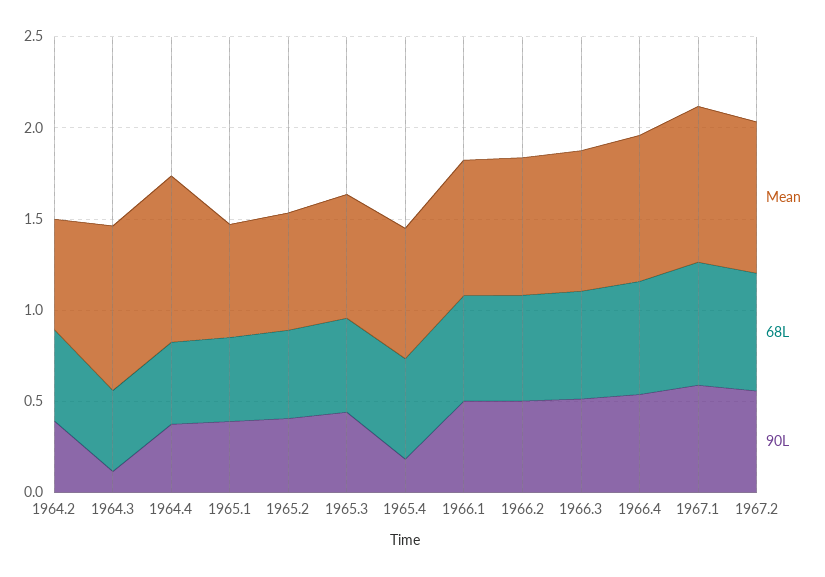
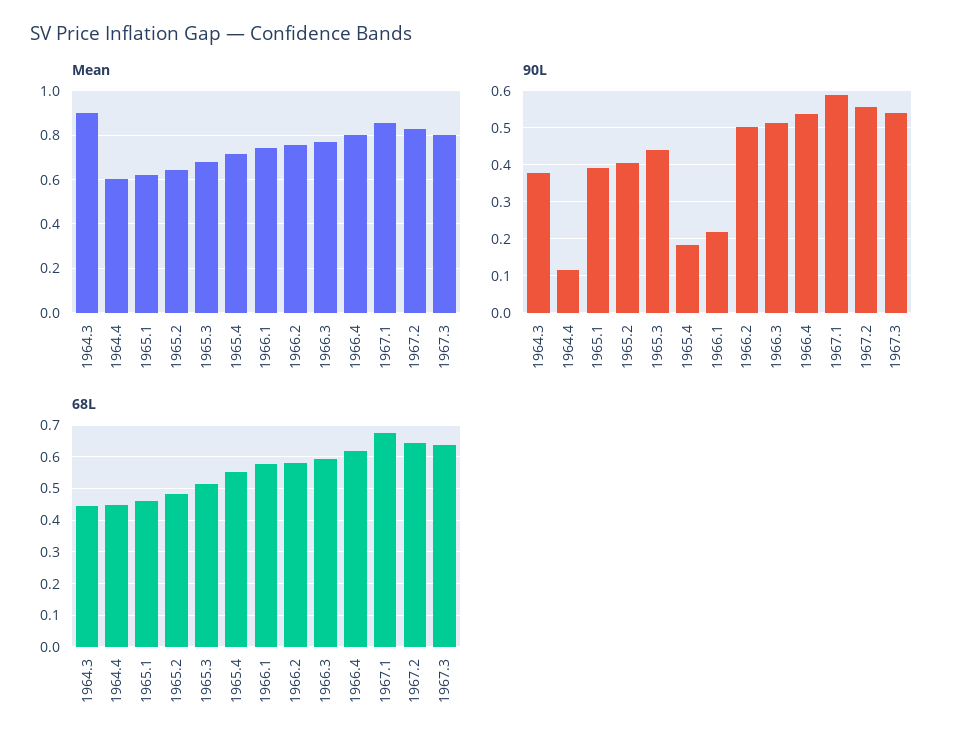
Mean, 1964.2: 0.6 -> none
68L, 1964.2: 0.5 -> none
90L, 1964.2: 0.4 -> none
90L, 1964.3: 0.1 -> 0.38
Mean, 1964.4: 0.9 -> 0.6
90L, 1964.4: 0.4 -> 0.12
90L, 1966.1: 0.5 -> 0.22
Mean, 1967.3: none -> 0.8
90L, 1967.3: none -> 0.54
68L, 1967.3: none -> 0.64

